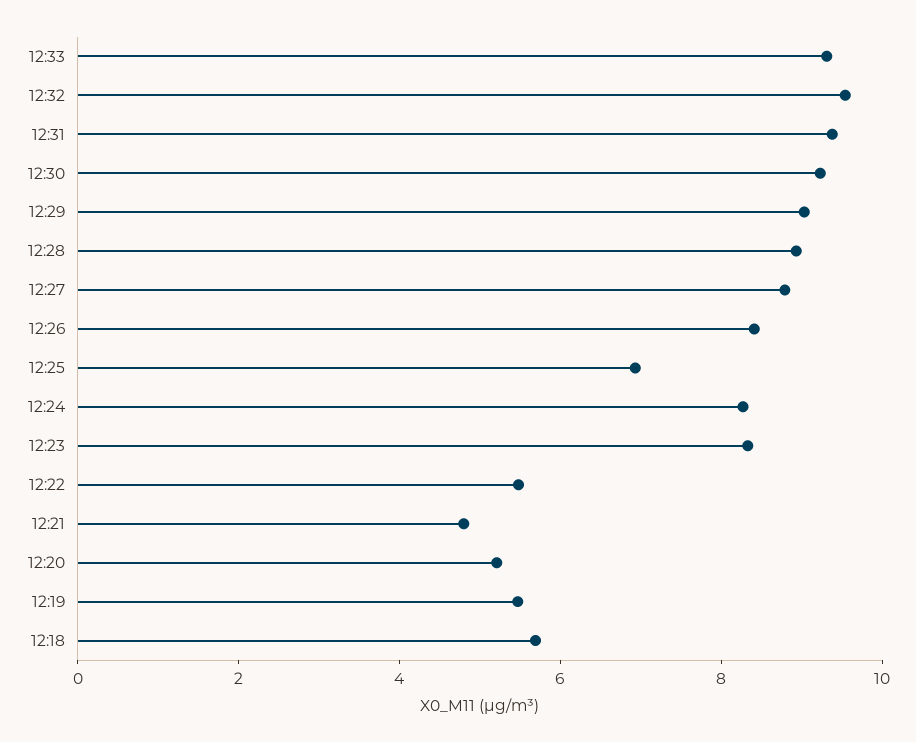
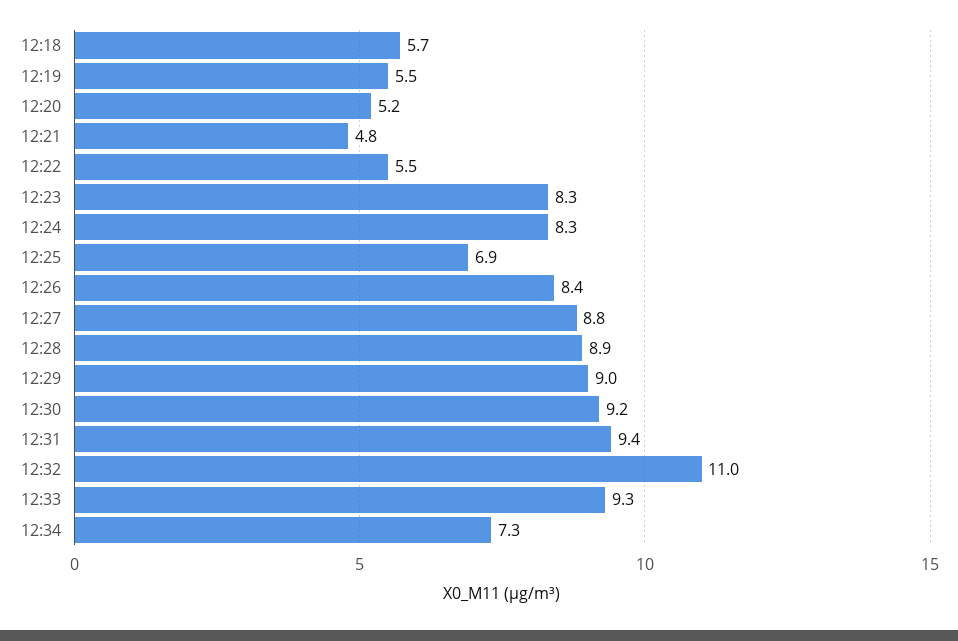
12:32: 9.5 -> 11
12:34: none -> 7.3

